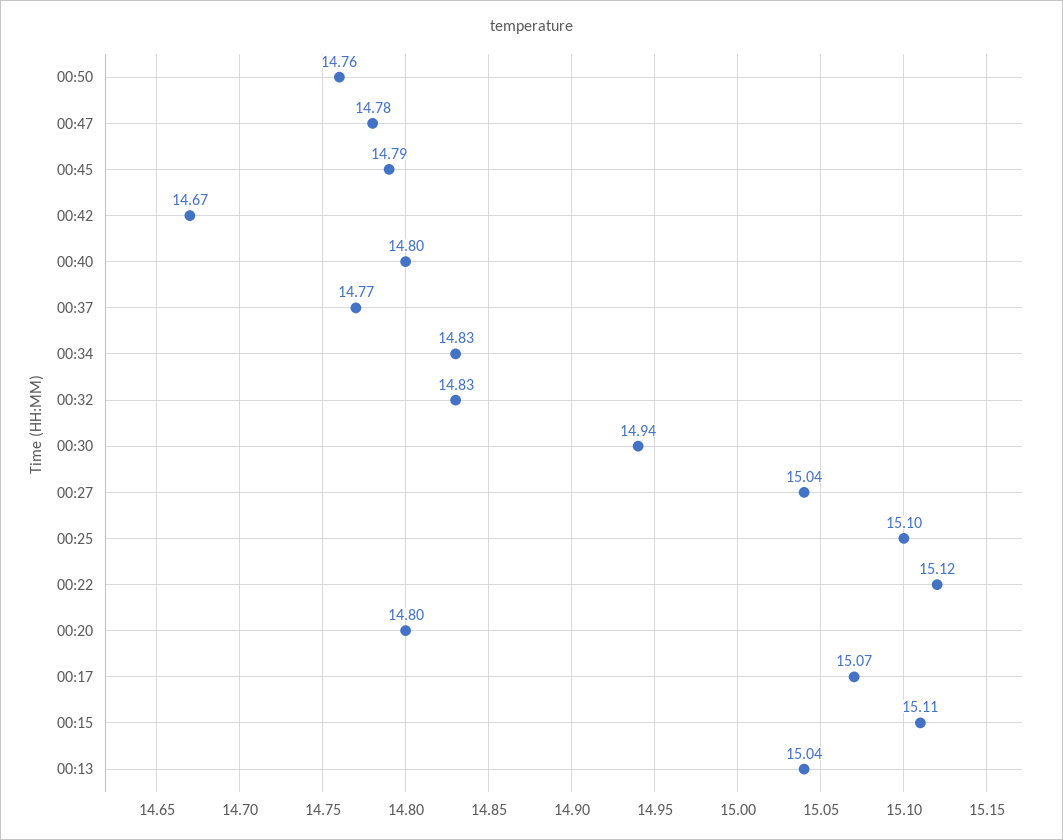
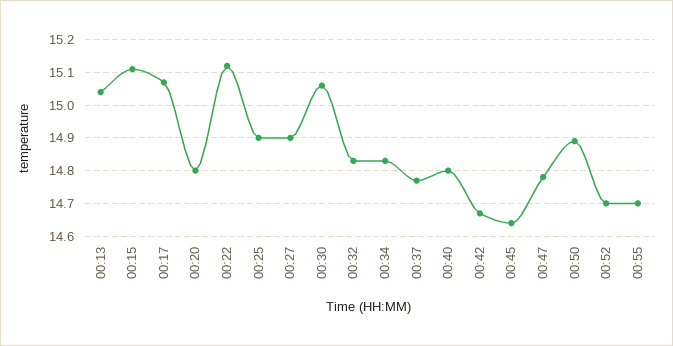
00:50: 14.76 -> 14.9
00:45: 14.79 -> 14.65
00:30: 14.94 -> 15.05
00:27: 15.04 -> 14.9
00:25: 15.1 -> 14.9
00:52: none -> 14.7
00:55: none -> 14.7

